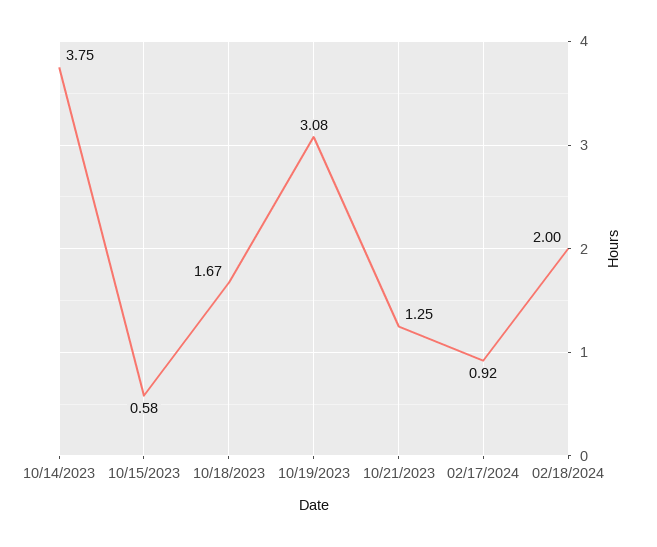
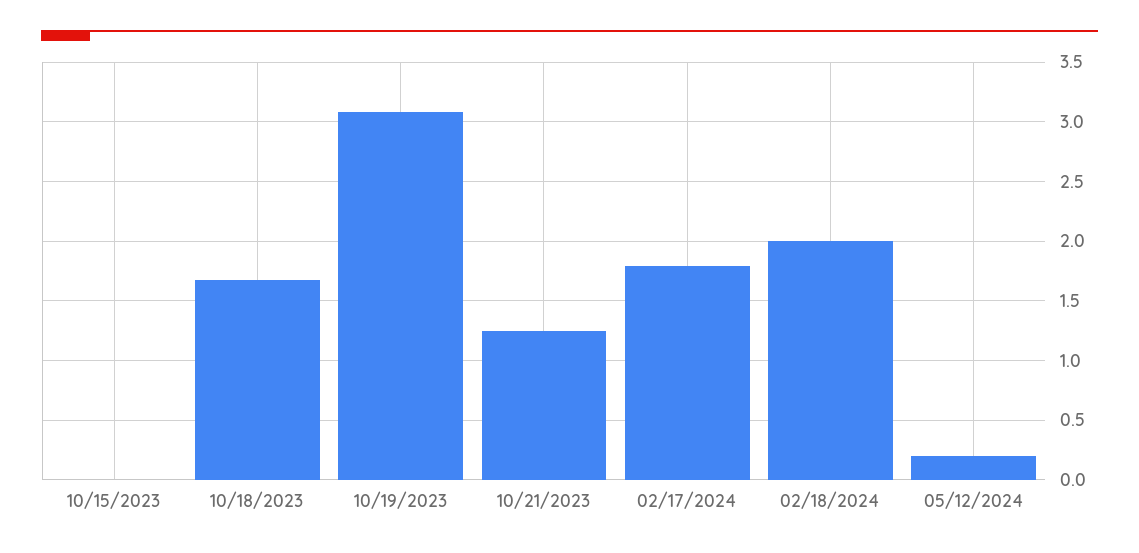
10/14/2023: 3.75 -> none
10/15/2023: 0.58 -> 0
02/17/2024: 0.92 -> 1.8
05/12/2024: none -> 0.2

